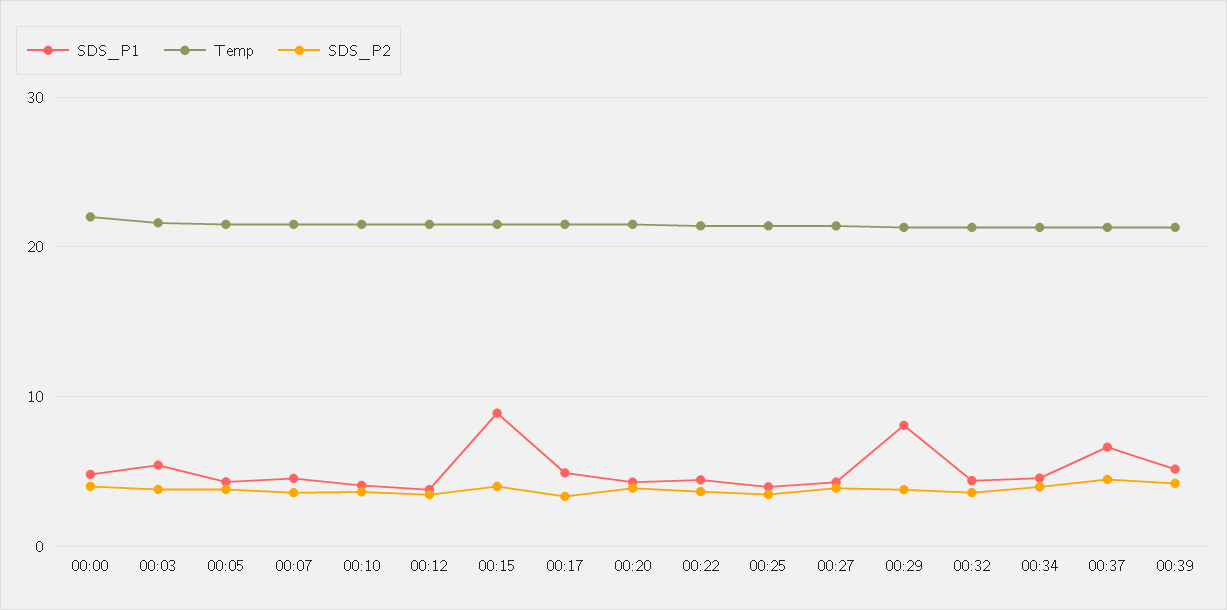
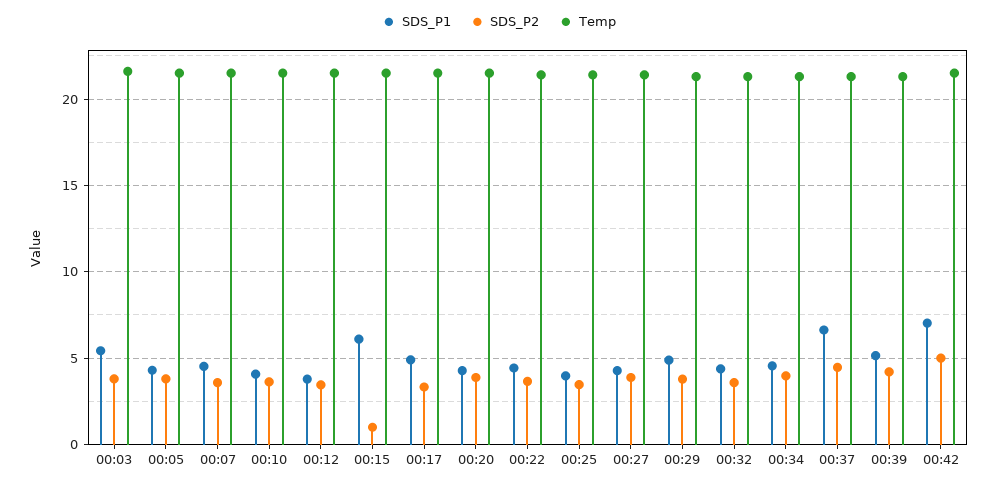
SDS_P1, 00:00: 5 -> none
Temp, 00:00: 22 -> none
SDS_P2, 00:00: 4 -> none
SDS_P1, 00:15: 9 -> 6
SDS_P2, 00:15: 4 -> 1
SDS_P1, 00:29: 8 -> 5
SDS_P1, 00:42: none -> 7
SDS_P2, 00:42: none -> 5
Temp, 00:42: none -> 21.5

